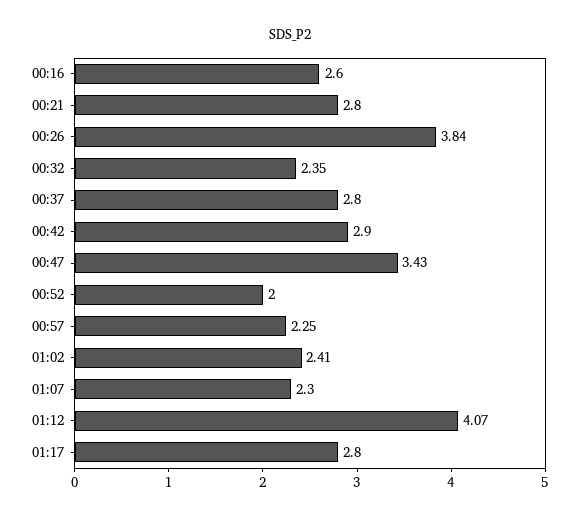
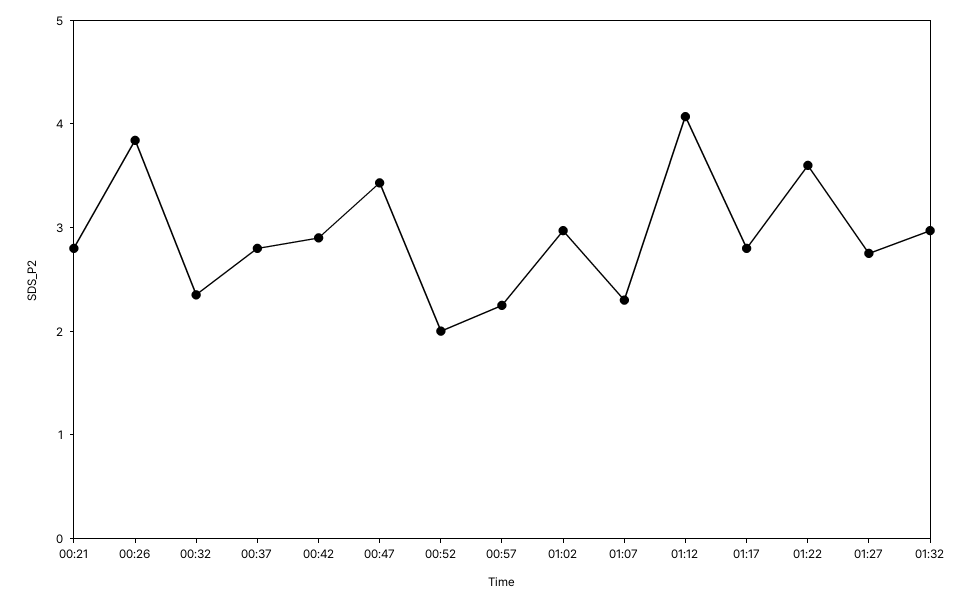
00:16: 2.6 -> none
01:02: 2.41 -> 3
01:22: none -> 3.6
01:27: none -> 2.8
01:32: none -> 3

